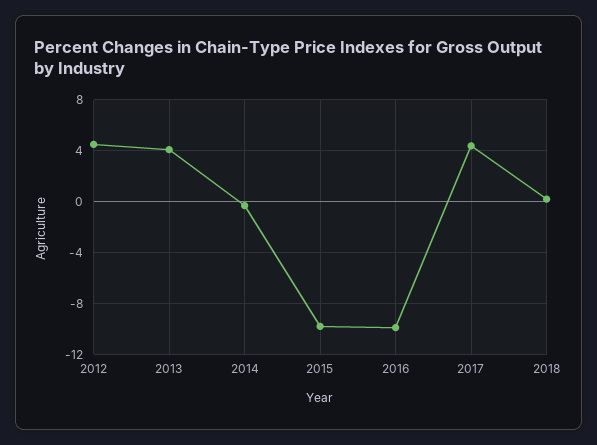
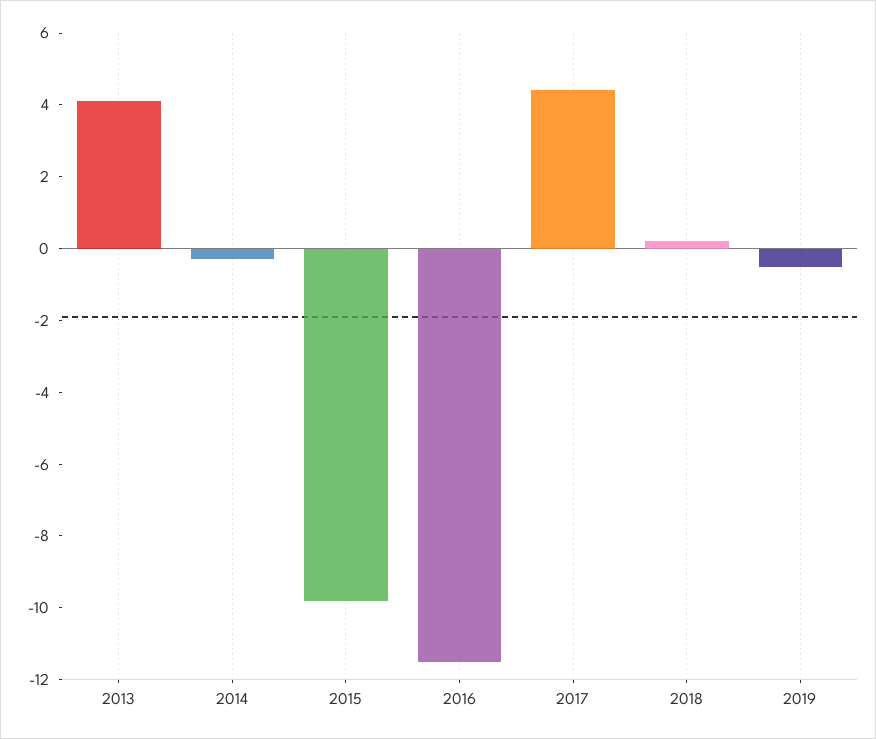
2012: 4.5 -> none
2016: -10 -> -11.5
2019: none -> -0.5

